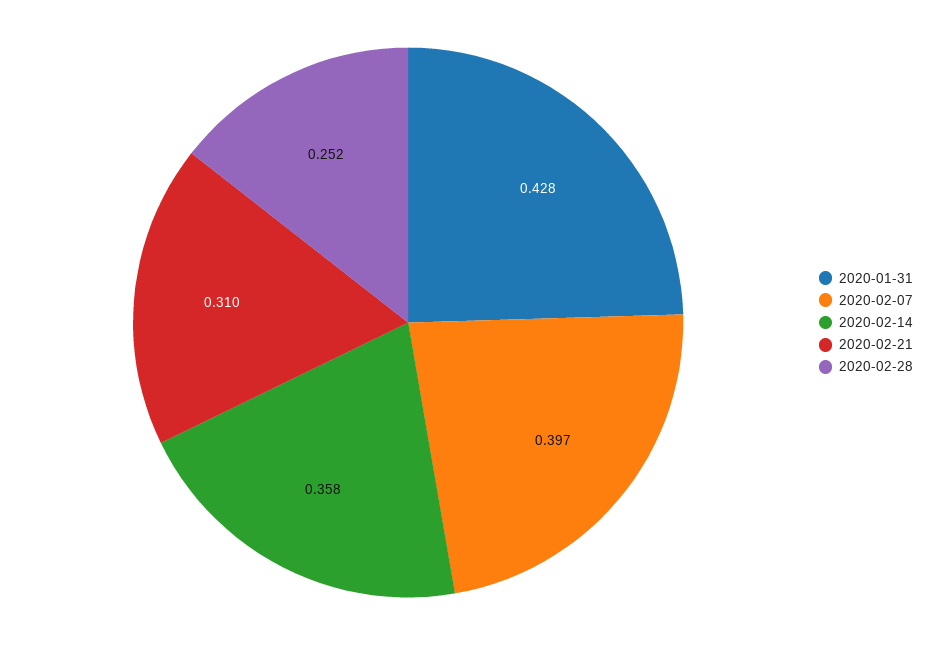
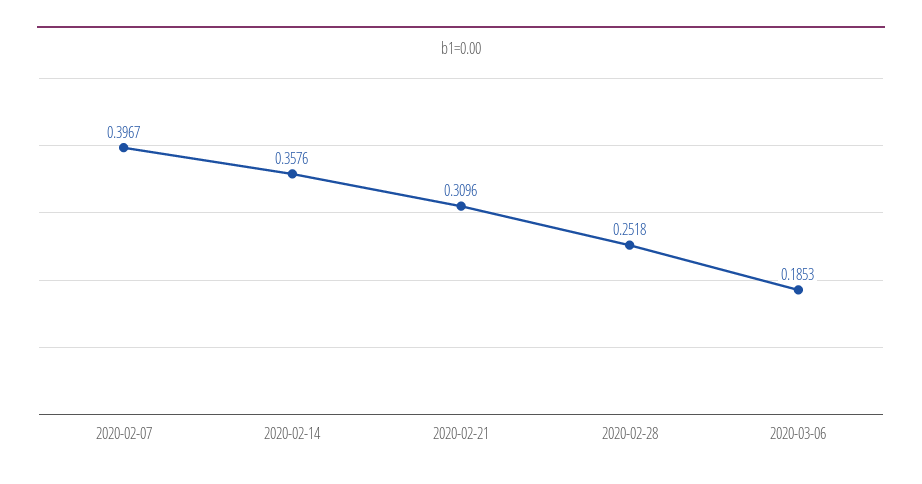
2020-01-31: 0.428 -> none
2020-03-06: none -> 0.1853

